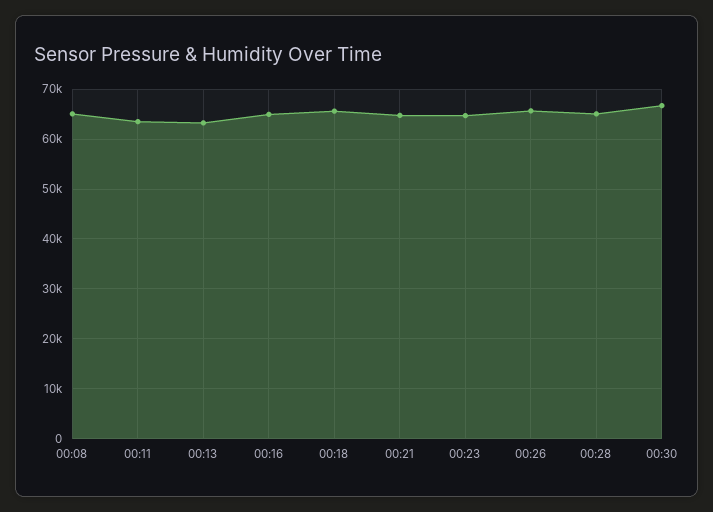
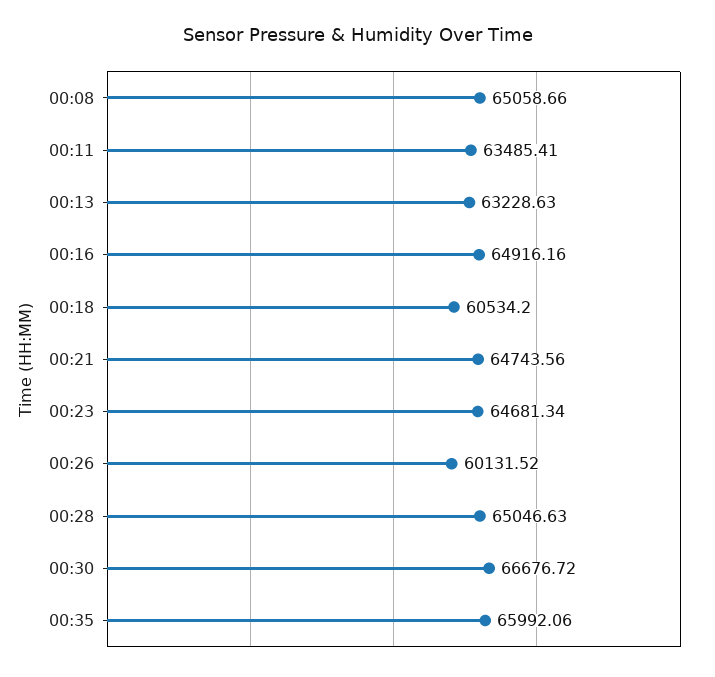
00:18: 66000 -> 60534.2
00:26: 66000 -> 60131.52
00:35: none -> 65992.06

